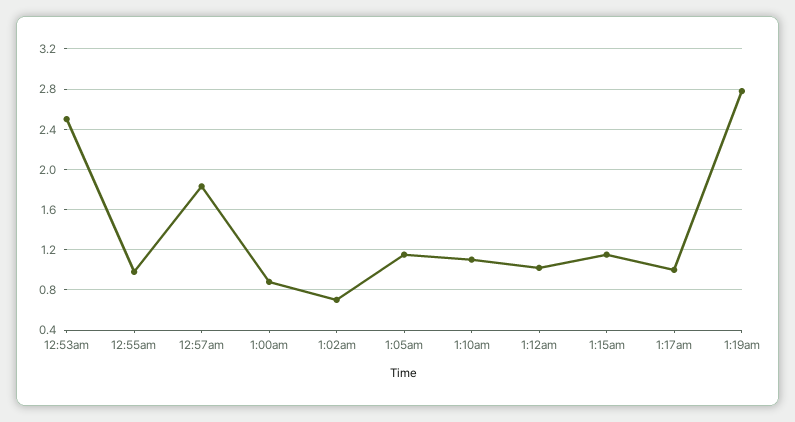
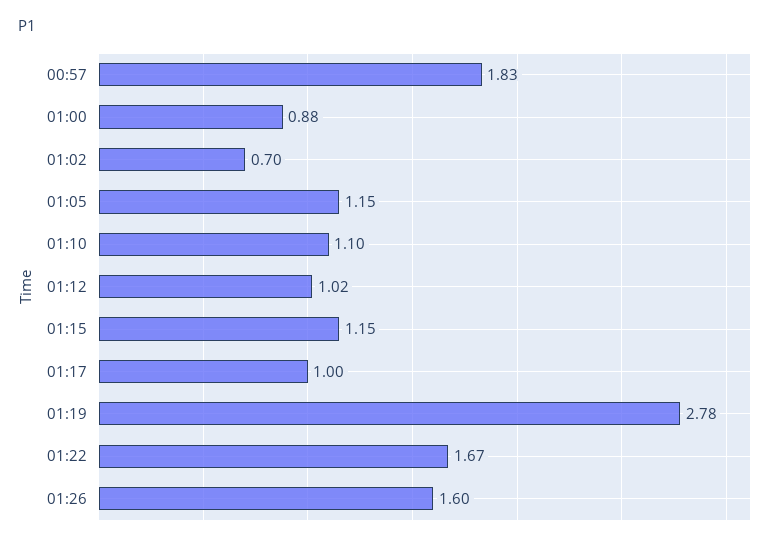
12:53am: 2.5 -> none
12:55am: 1 -> none
01:22: none -> 1.67
01:26: none -> 1.6

